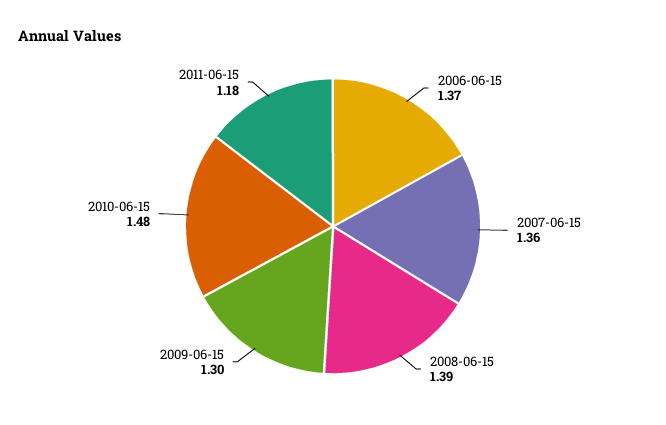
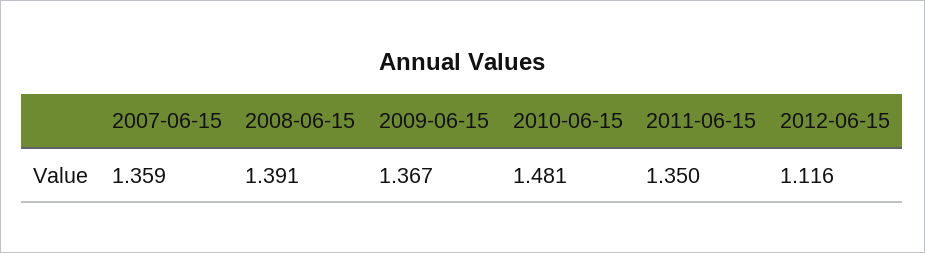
2006-06-15: 1.37 -> none
2009-06-15: 1.3 -> 1.367
2011-06-15: 1.18 -> 1.35
2012-06-15: none -> 1.116

